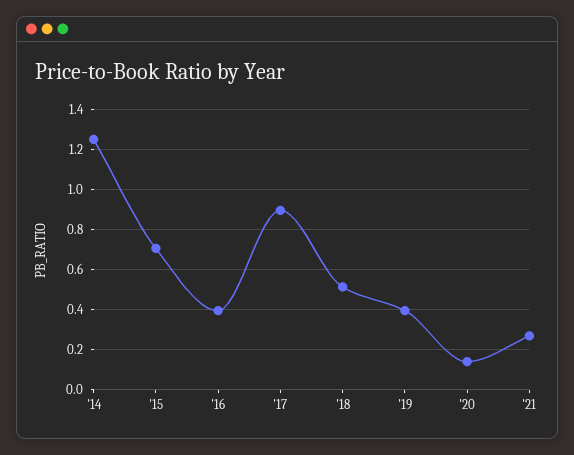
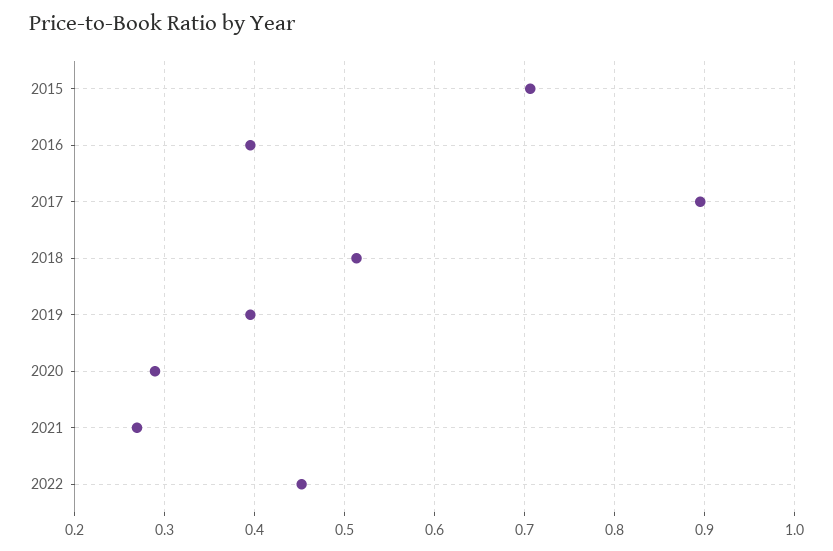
'14: 1.25 -> none
'20: 0.15 -> 0.29
2022: none -> 0.45

